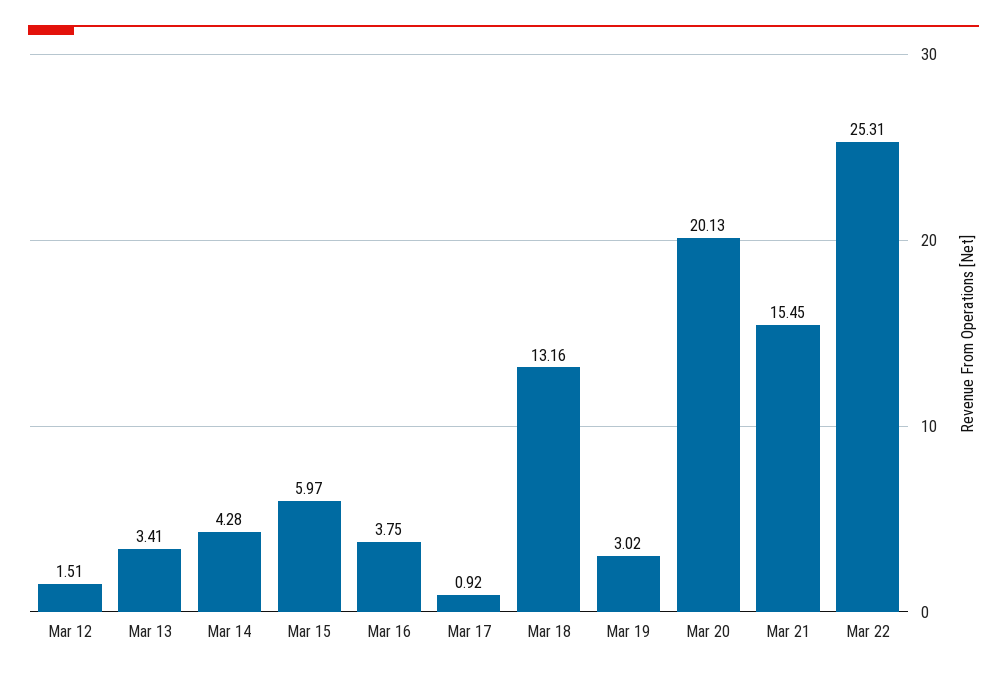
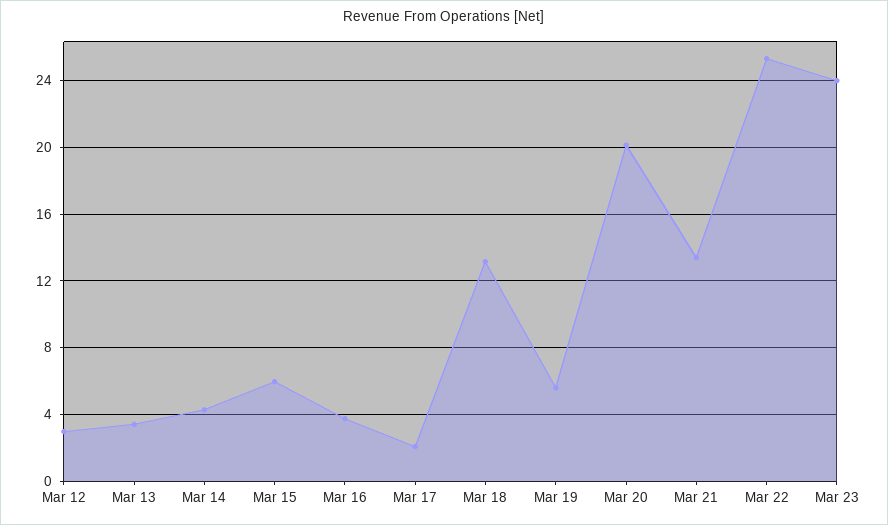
Mar 12: 1.51 -> 3
Mar 17: 0.92 -> 2
Mar 19: 3.02 -> 5.5
Mar 21: 15.45 -> 13.5
Mar 23: none -> 24

